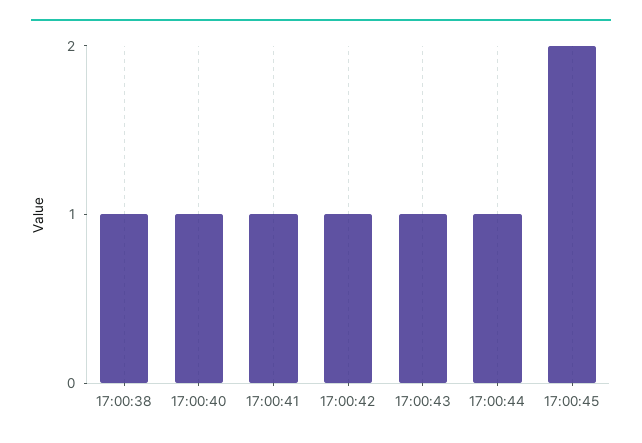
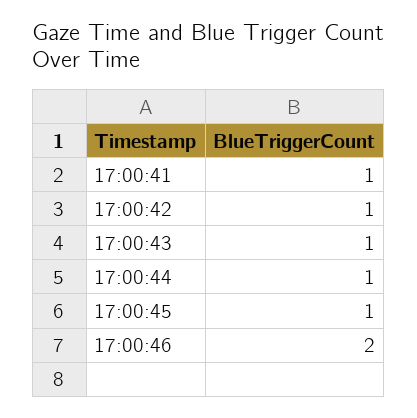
17:00:38: 1 -> none
17:00:40: 1 -> none
17:00:45: 2 -> 1
17:00:46: none -> 2

